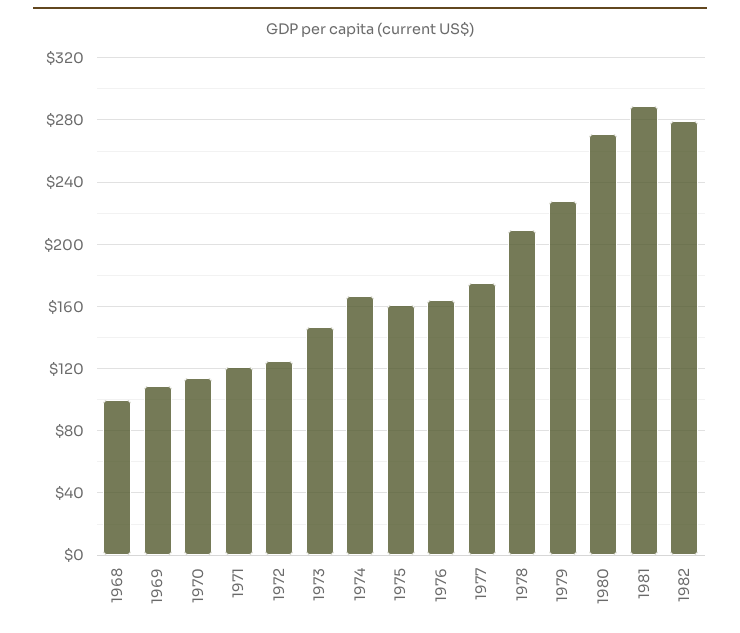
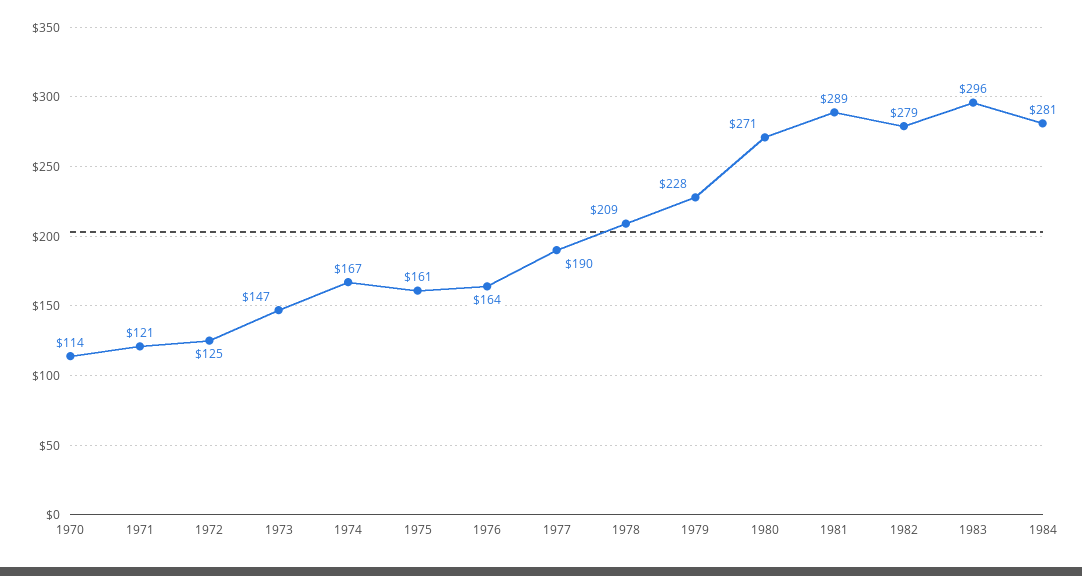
1968: 100 -> none
1969: 110 -> none
1977: 175 -> 190
1983: none -> 296
1984: none -> 281

